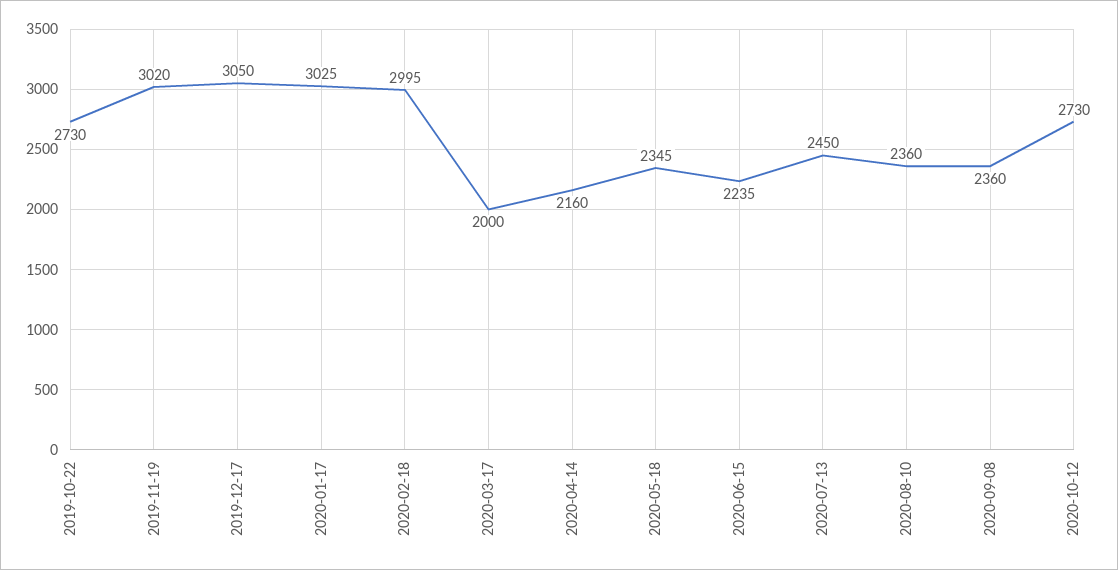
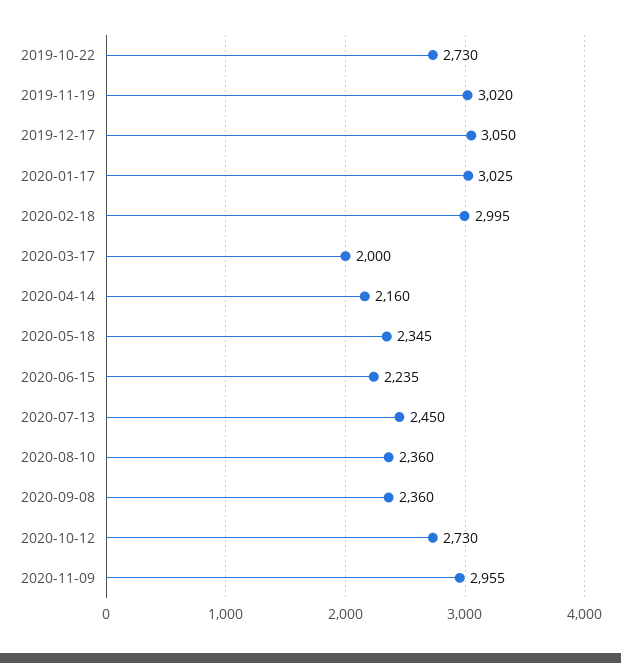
2020-11-09: none -> 2955

